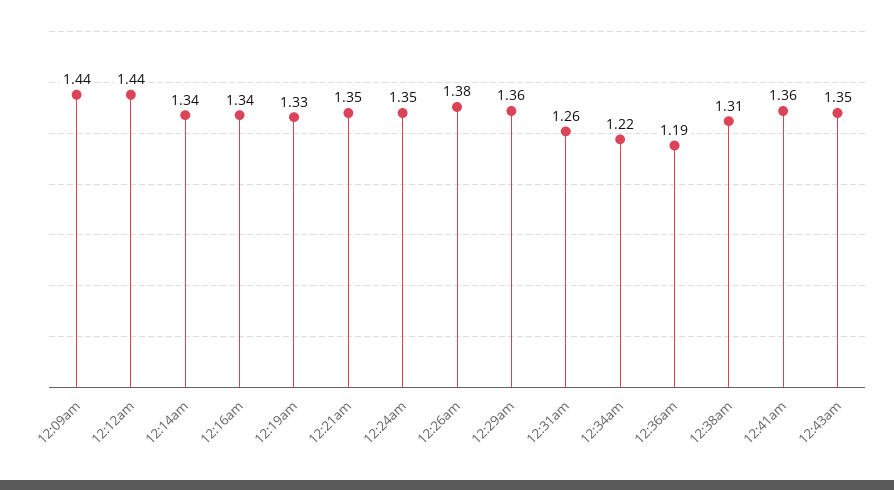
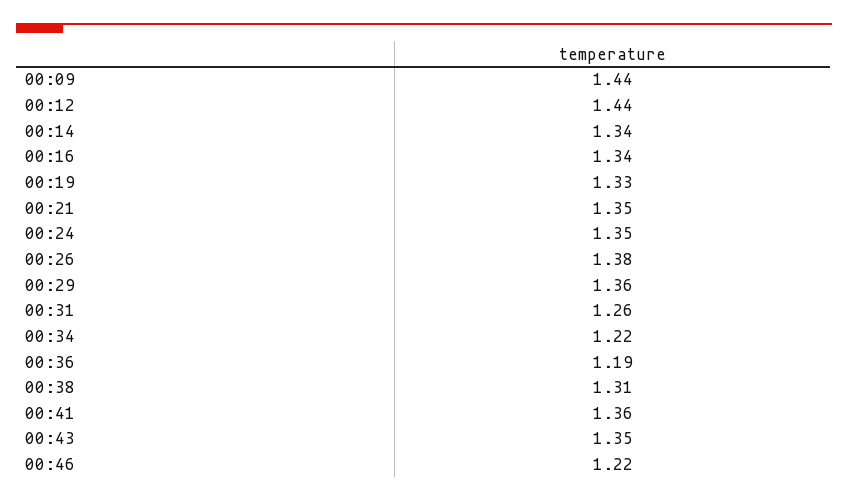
00:46: none -> 1.22

